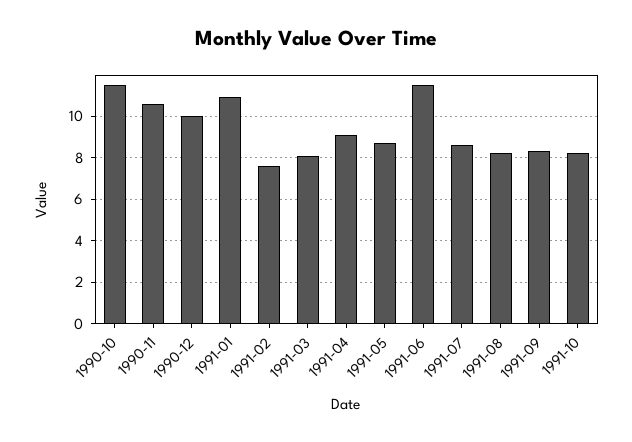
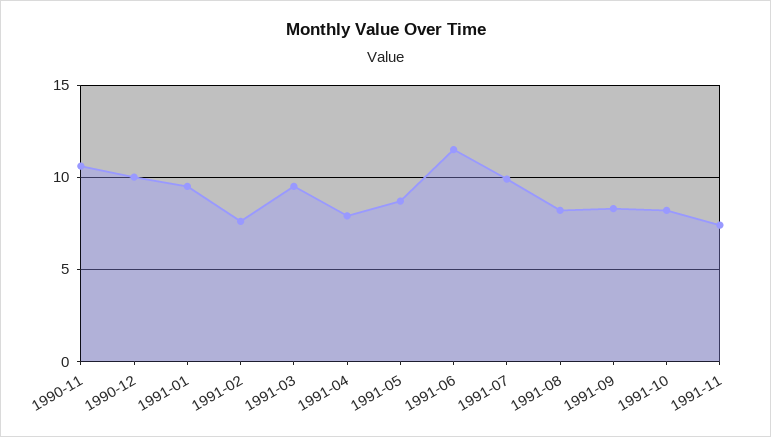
1990-10: 11.5 -> none
1991-01: 11 -> 9.5
1991-03: 8 -> 9.5
1991-04: 9 -> 8
1991-07: 8.5 -> 10
1991-11: none -> 7.5

